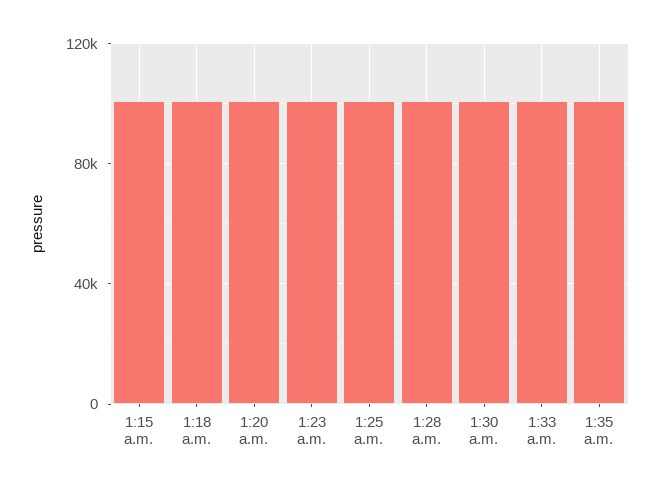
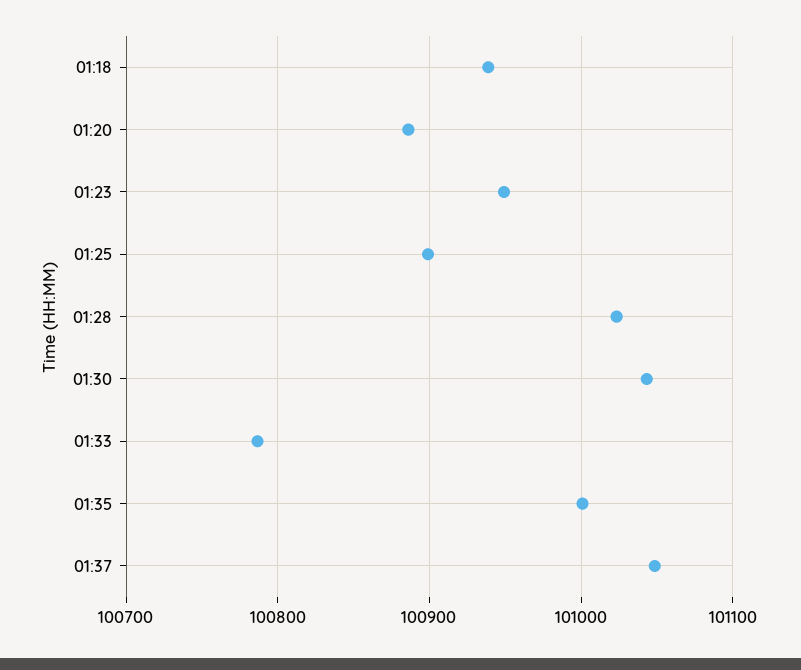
1:15 a.m.: 100000 -> none
01:37: none -> 101050

